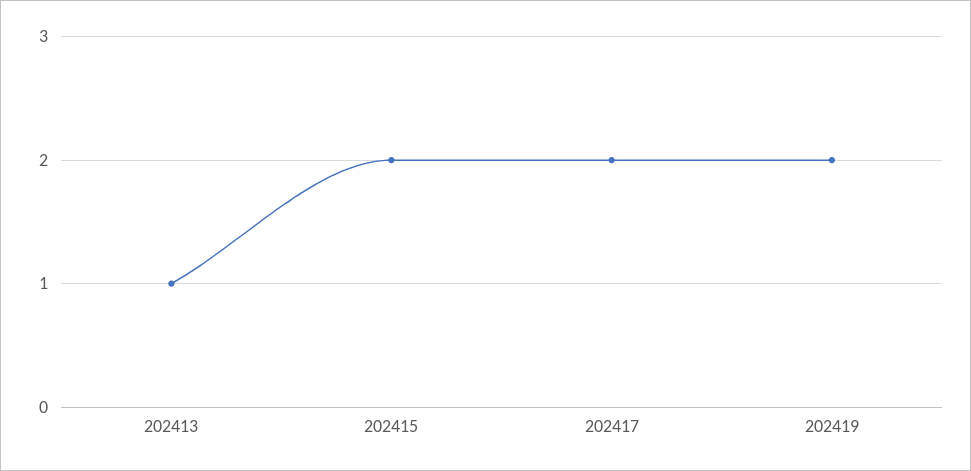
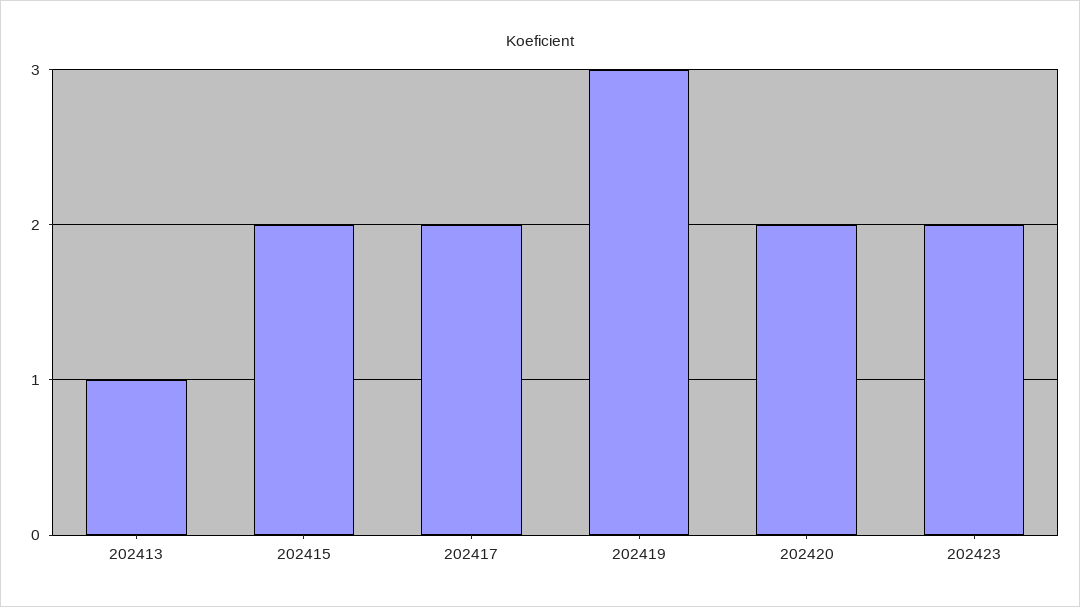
202419: 2 -> 3
202420: none -> 2
202423: none -> 2

